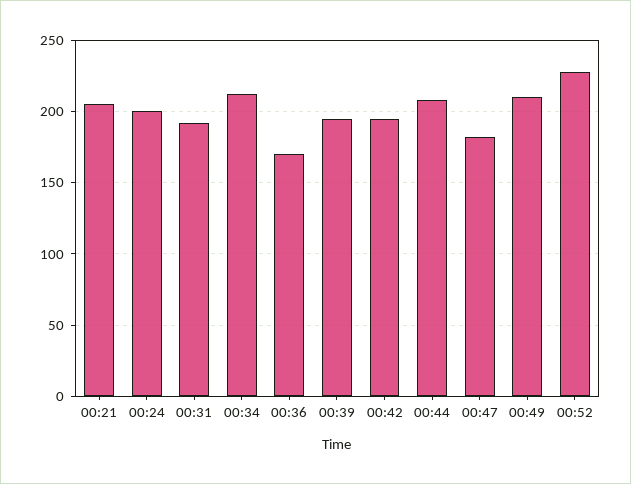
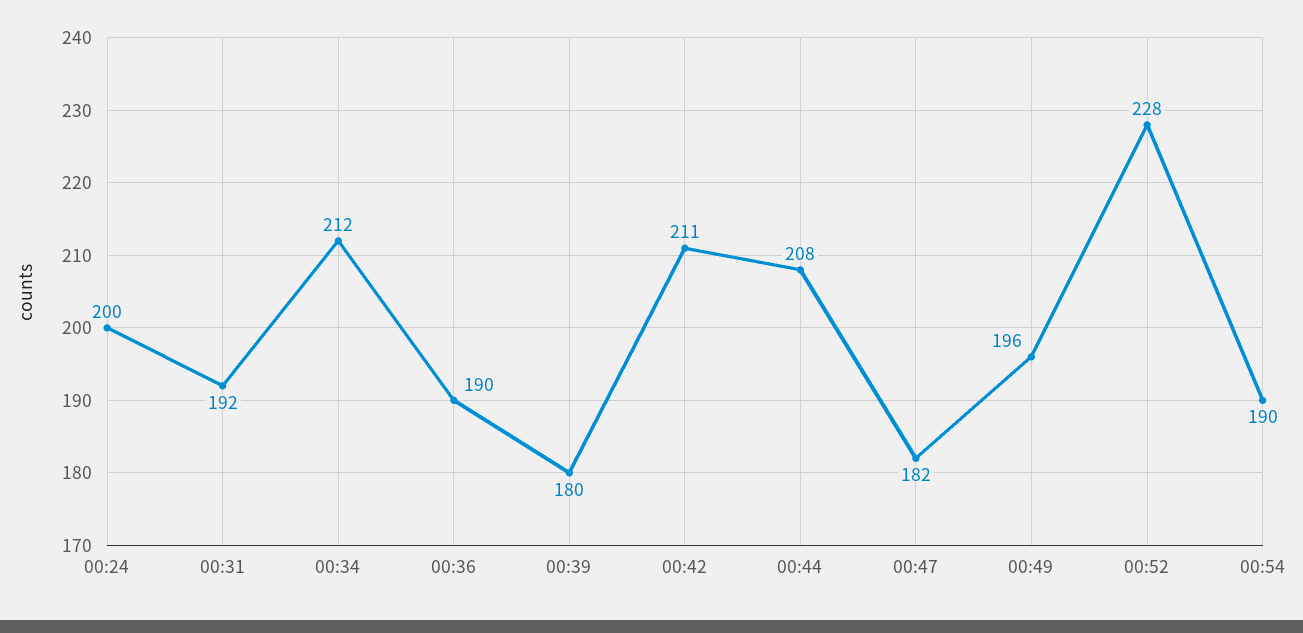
00:21: 205 -> none
00:36: 170 -> 190
00:39: 195 -> 180
00:42: 195 -> 211
00:49: 210 -> 196
00:54: none -> 190

